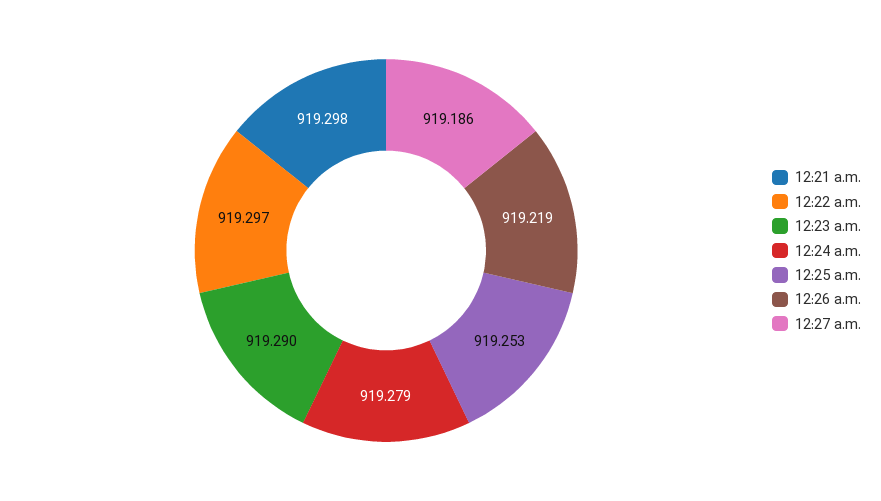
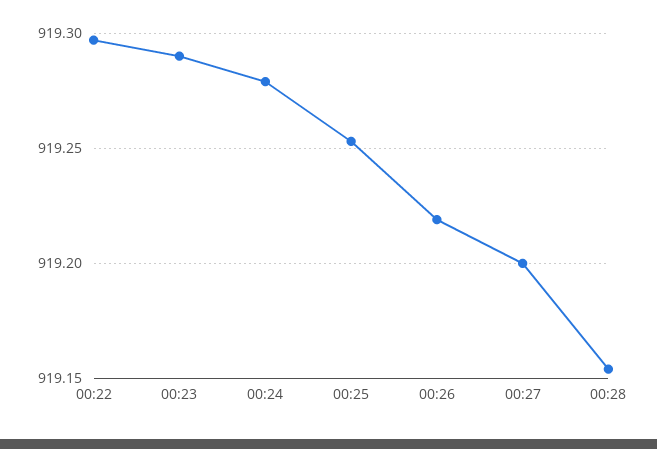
12:21 a.m.: 919.298 -> none
12:27 a.m.: 919.186 -> 919.2
00:28: none -> 919.155

